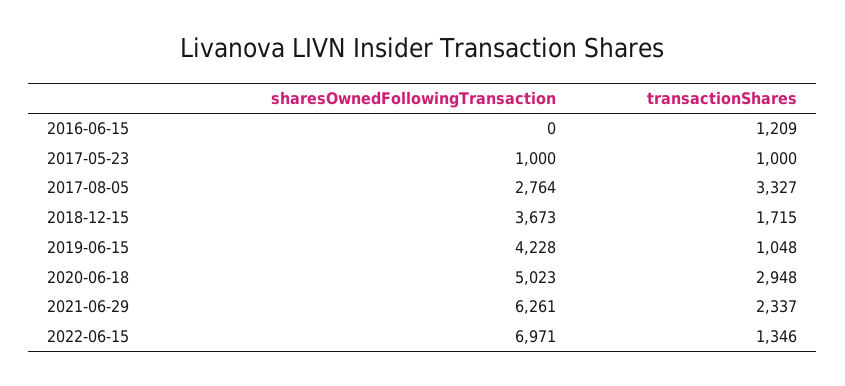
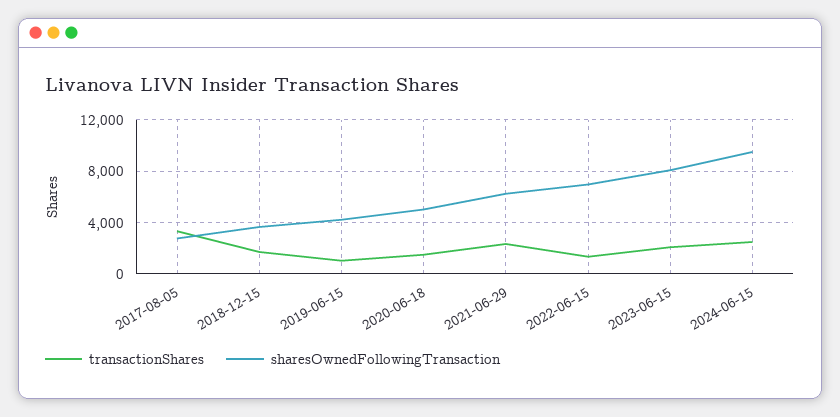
sharesOwnedFollowingTransaction, 2016-06-15: 0 -> none
transactionShares, 2016-06-15: 1209 -> none
sharesOwnedFollowingTransaction, 2017-05-23: 1000 -> none
transactionShares, 2017-05-23: 1000 -> none
transactionShares, 2020-06-18: 2948 -> 1500
transactionShares, 2023-06-15: none -> 2000
sharesOwnedFollowingTransaction, 2023-06-15: none -> 8000
transactionShares, 2024-06-15: none -> 2500
sharesOwnedFollowingTransaction, 2024-06-15: none -> 9500

